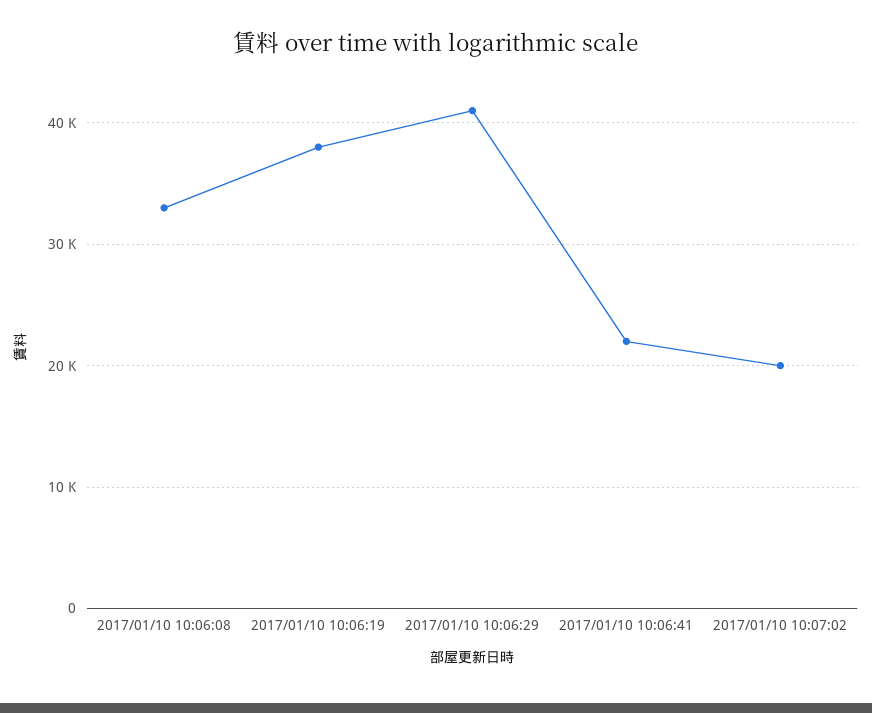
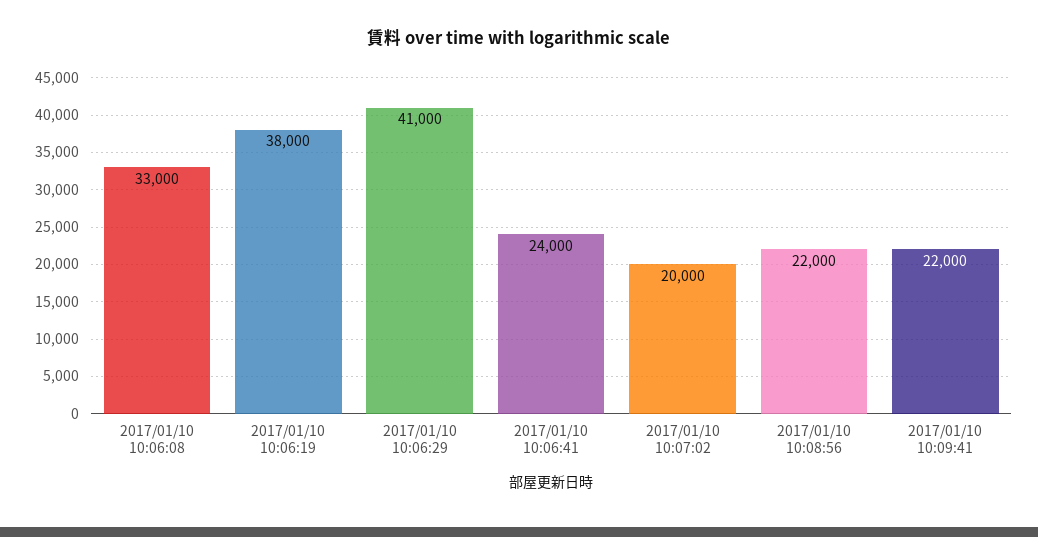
2017/01/10 10:06:41: 22000 -> 24000
2017/01/10 10:08:56: none -> 22000
2017/01/10 10:09:41: none -> 22000

